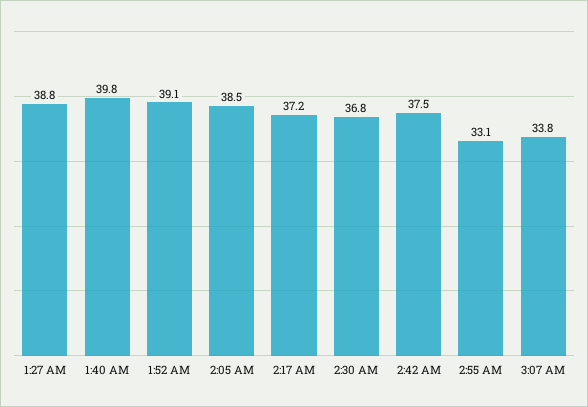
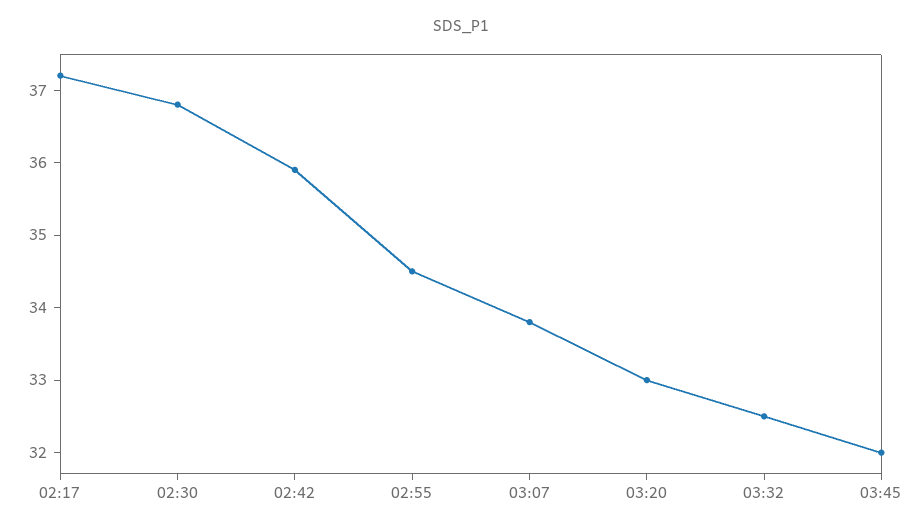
1:27 AM: 38.8 -> none
1:40 AM: 39.8 -> none
1:52 AM: 39.1 -> none
2:05 AM: 38.5 -> none
2:42 AM: 37.5 -> 36
2:55 AM: 33.1 -> 34.5
03:20: none -> 33
03:32: none -> 32.5
03:45: none -> 32

